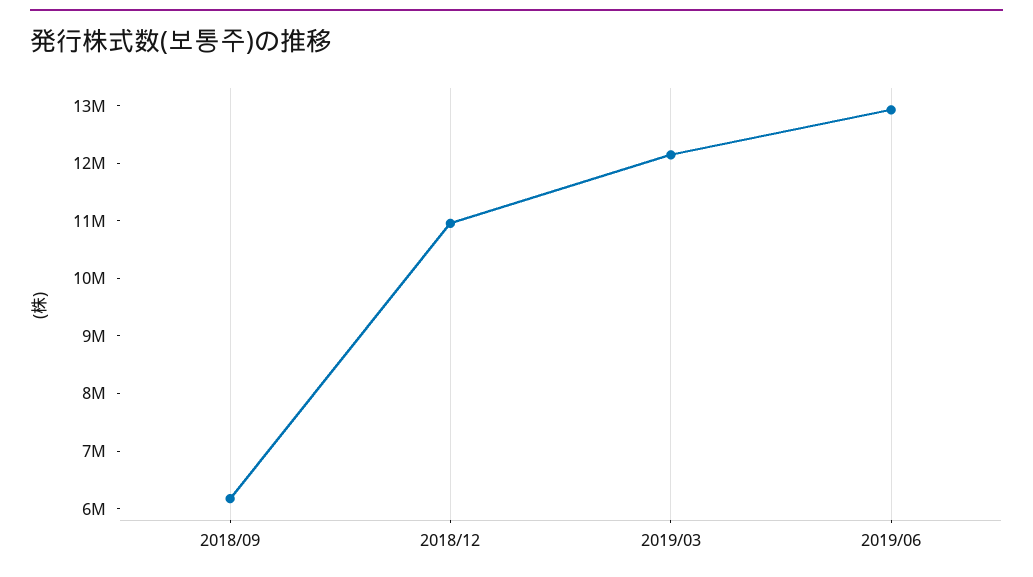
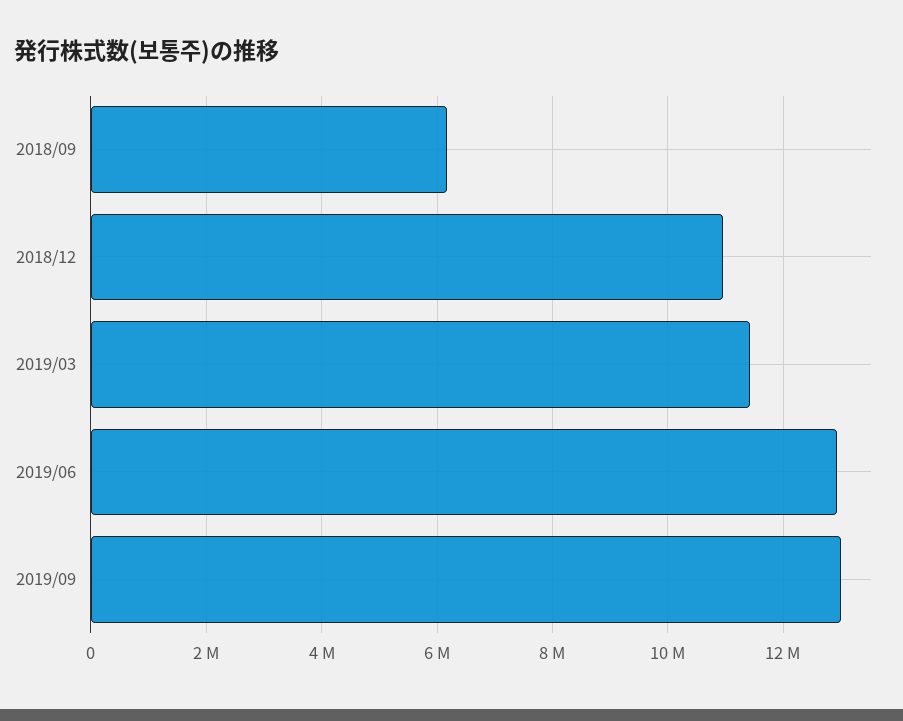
2019/03: 12200000 -> 11400000
2019/09: none -> 13000000

